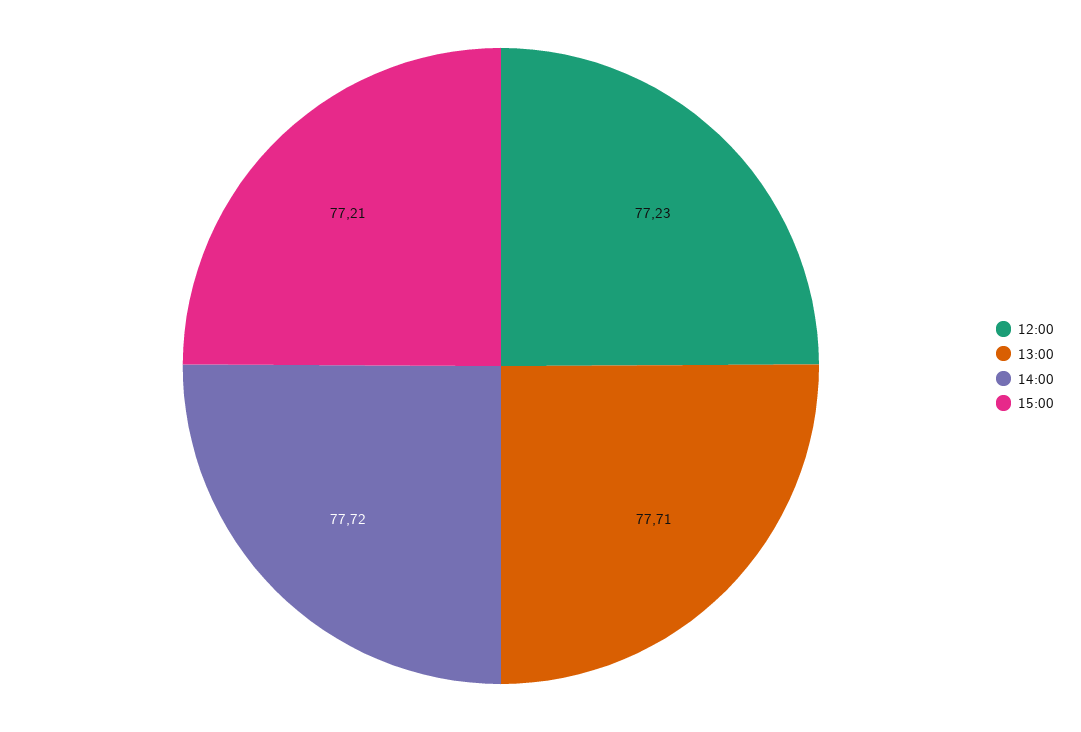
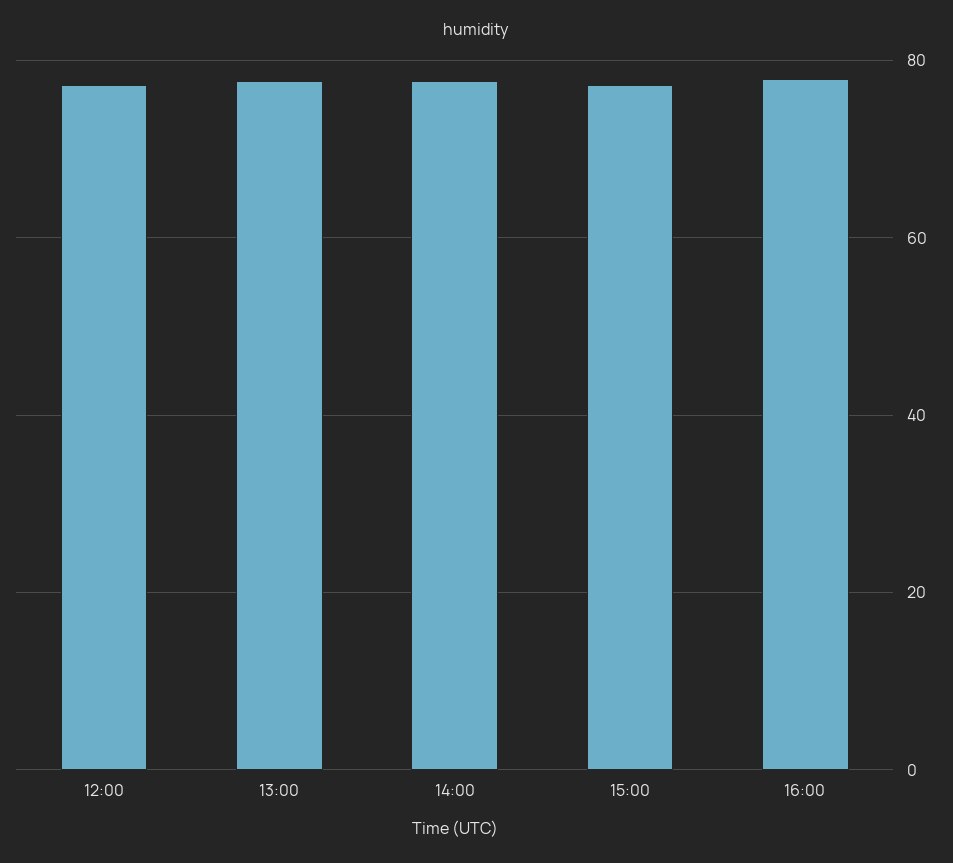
16:00: none -> 78

